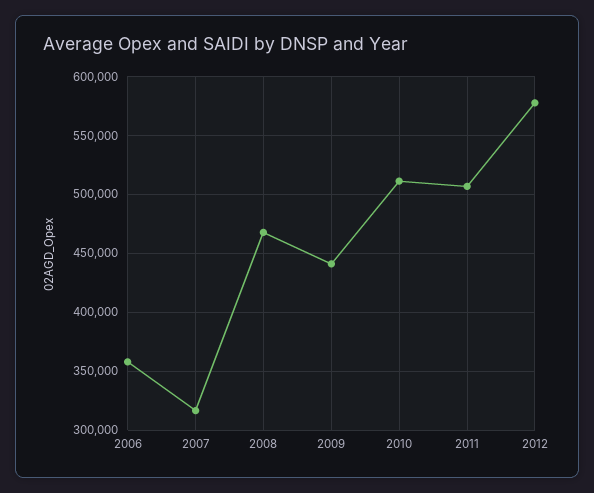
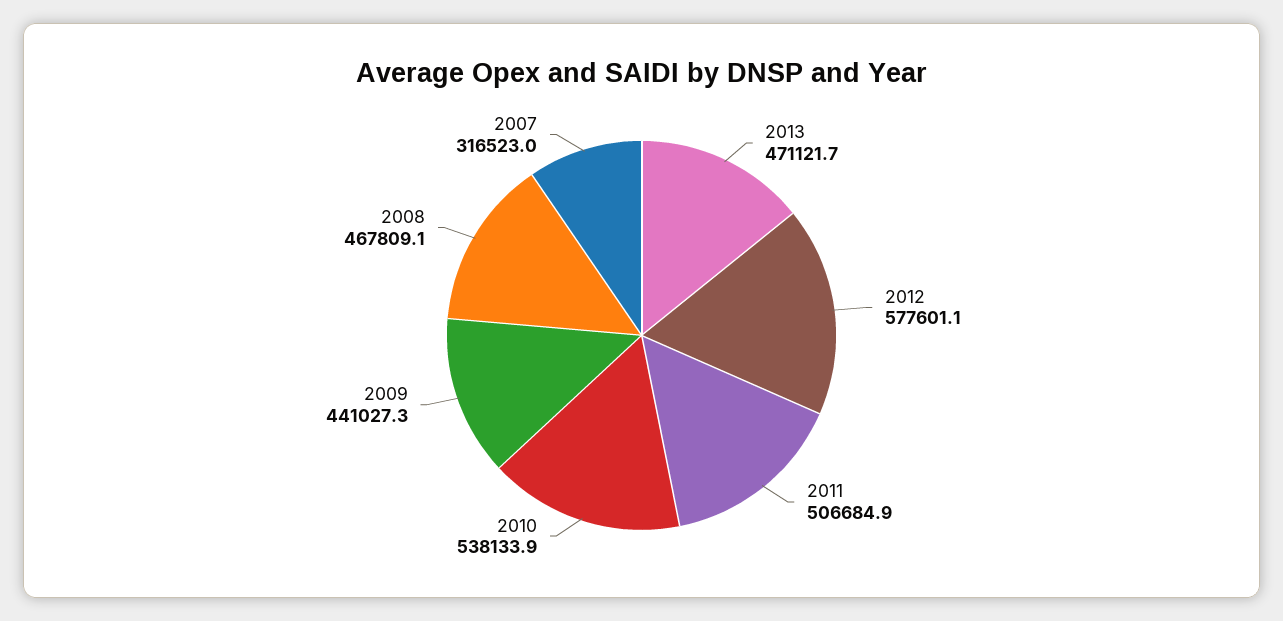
2006: 360000 -> none
2010: 510000 -> 538133.9
2013: none -> 471121.7

